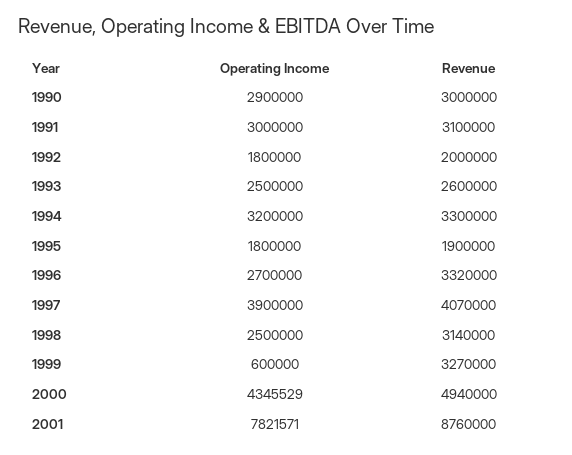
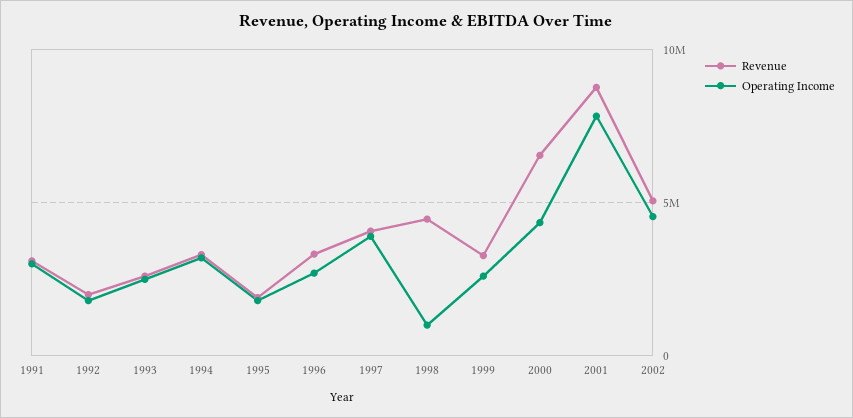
Operating Income, 1990: 2900000 -> none
Revenue, 1990: 3000000 -> none
Operating Income, 1998: 2500000 -> 1000000
Revenue, 1998: 3140000 -> 4500000
Operating Income, 1999: 600000 -> 2500000
Revenue, 2000: 4940000 -> 6500000
Revenue, 2002: none -> 5000000
Operating Income, 2002: none -> 4500000

